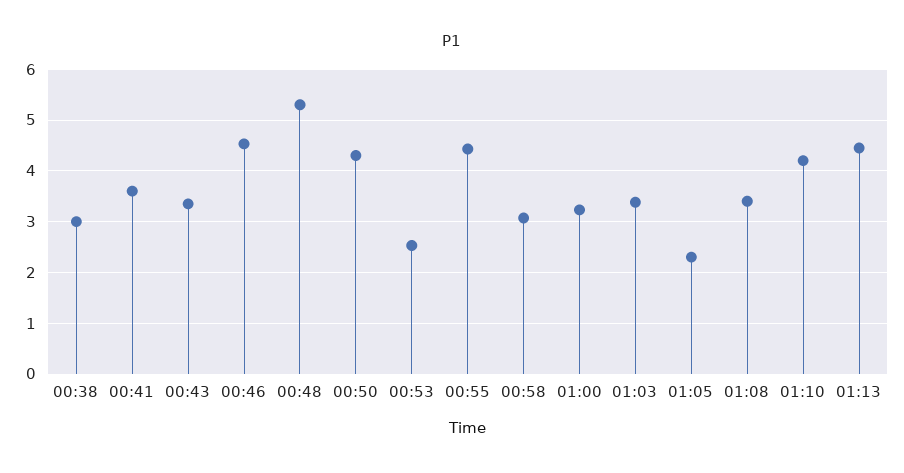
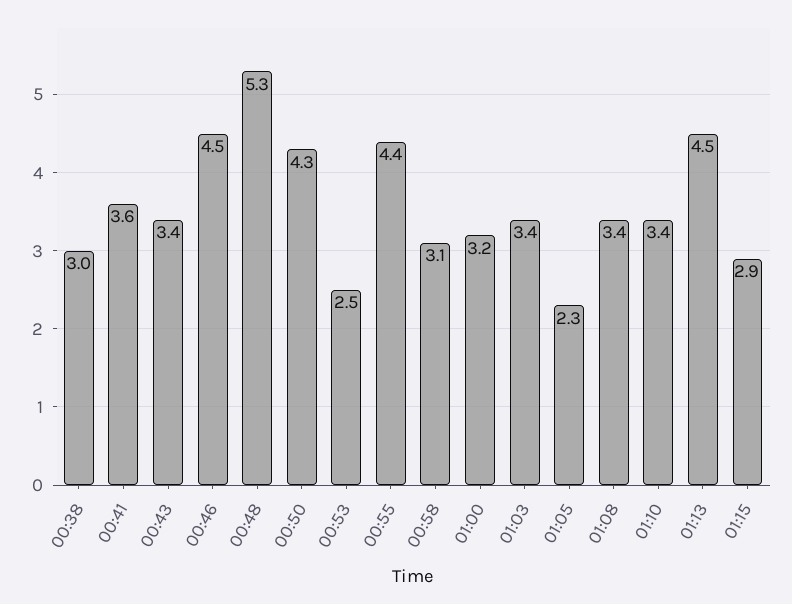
01:10: 4.2 -> 3.4
01:15: none -> 2.9

